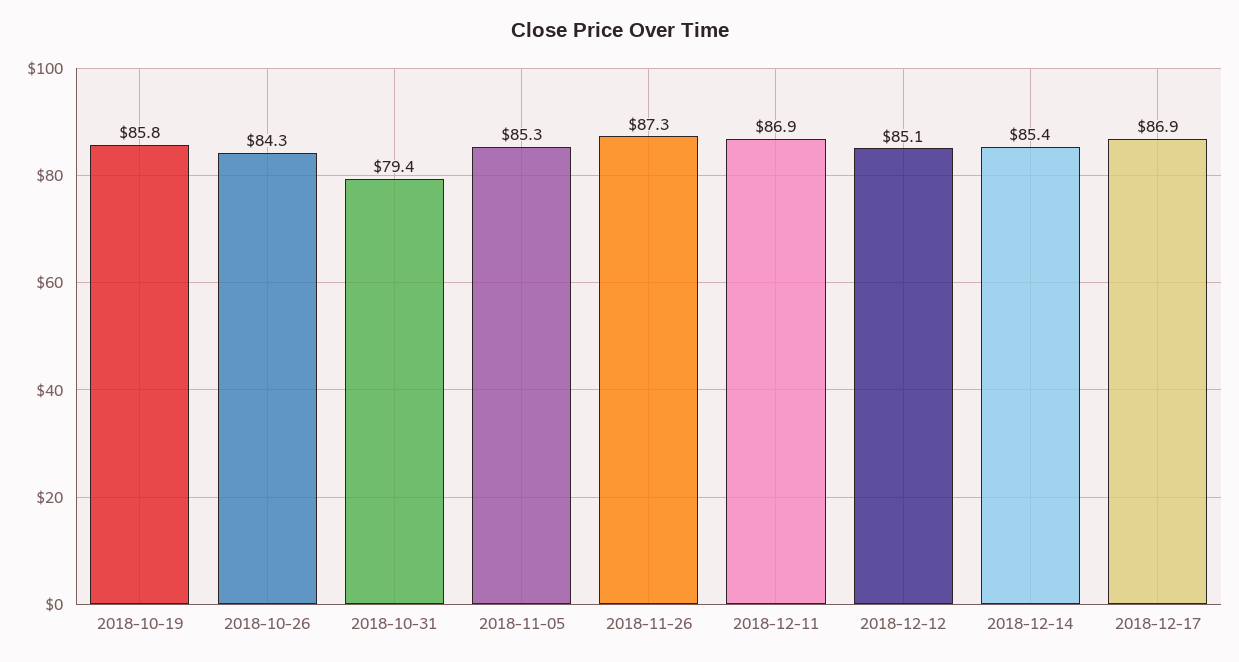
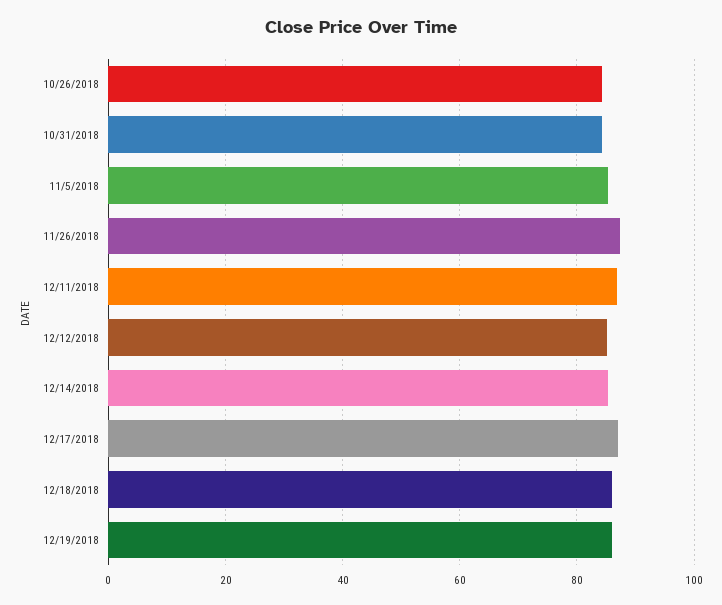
2018-10-19: 85.8 -> none
2018-10-31: 79.4 -> 84
12/18/2018: none -> 86
12/19/2018: none -> 86

